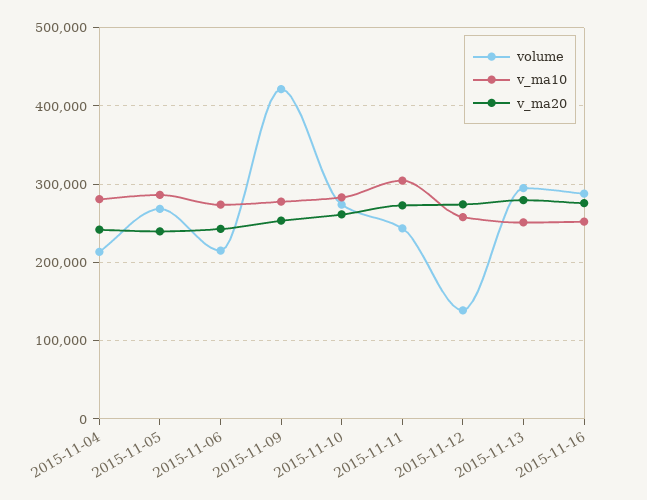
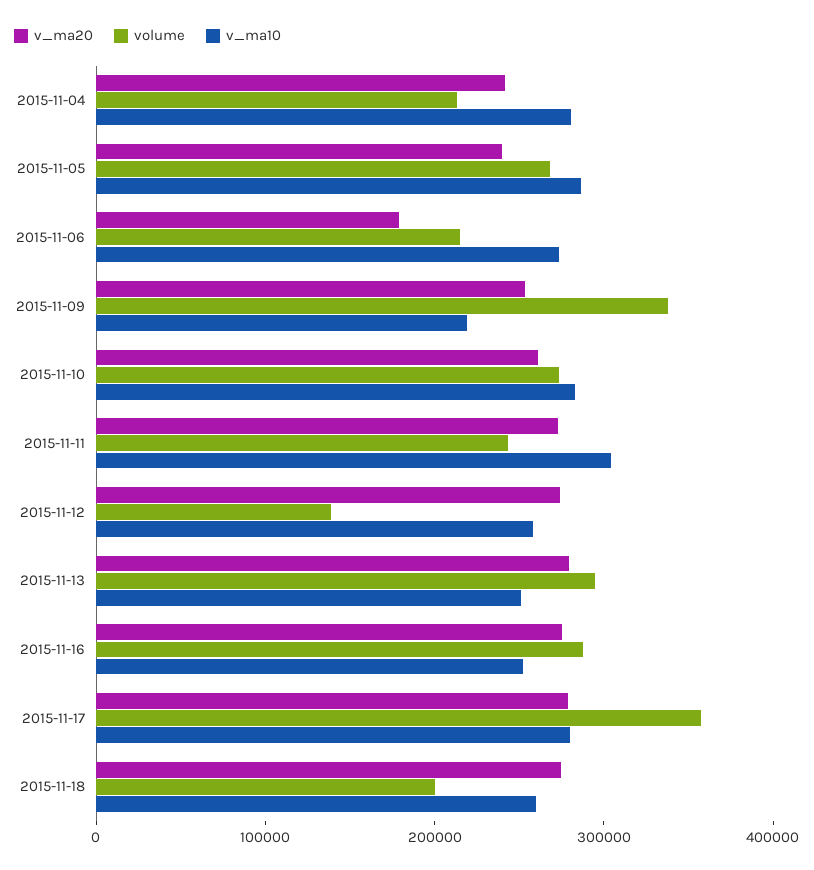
v_ma20, 2015-11-06: 240000 -> 180000
volume, 2015-11-09: 420000 -> 340000
v_ma10, 2015-11-09: 280000 -> 220000
v_ma20, 2015-11-17: none -> 280000
volume, 2015-11-17: none -> 360000
v_ma10, 2015-11-17: none -> 280000
v_ma20, 2015-11-18: none -> 280000
volume, 2015-11-18: none -> 200000
v_ma10, 2015-11-18: none -> 260000

